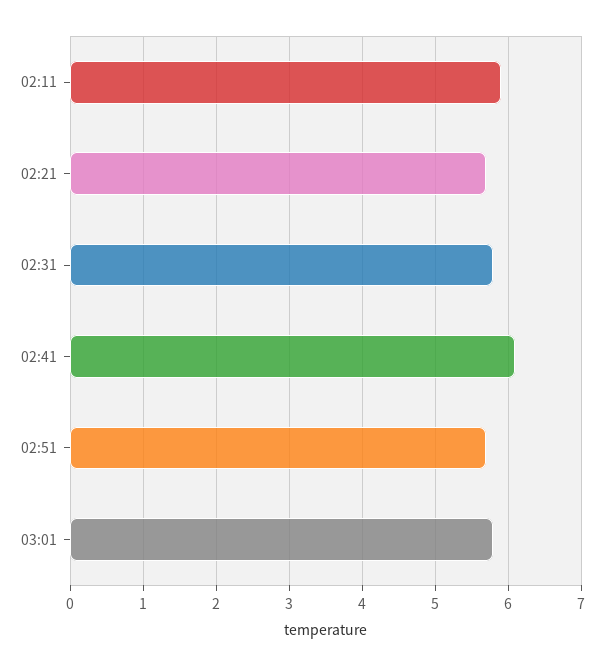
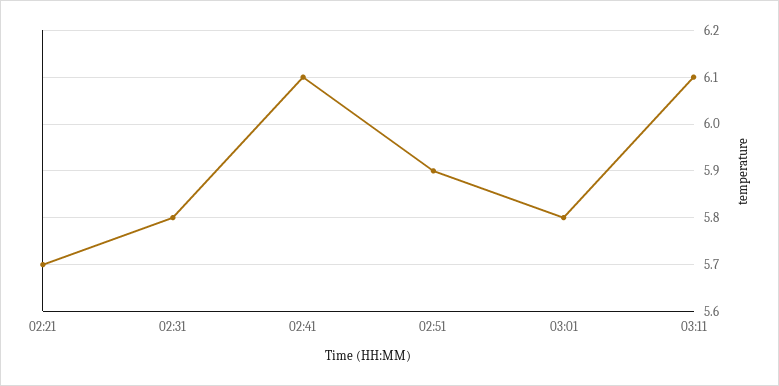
02:11: 5.9 -> none
02:51: 5.7 -> 5.9
03:11: none -> 6.1

